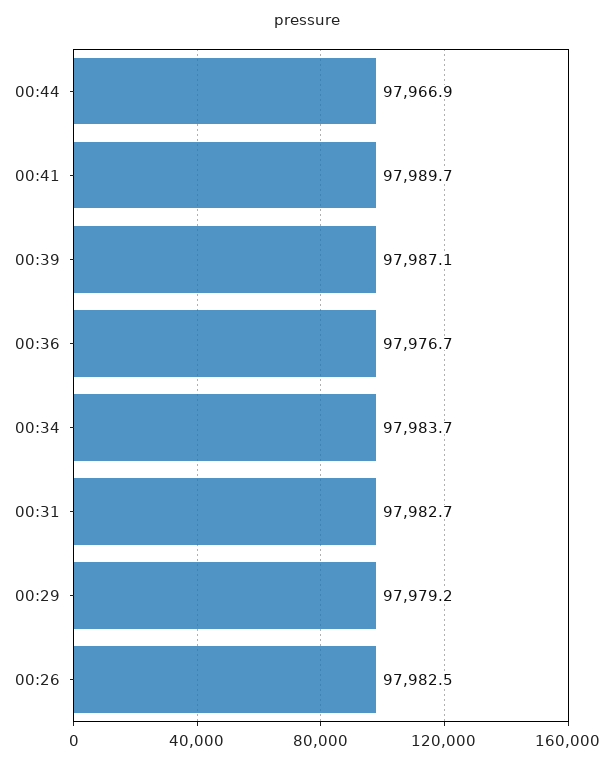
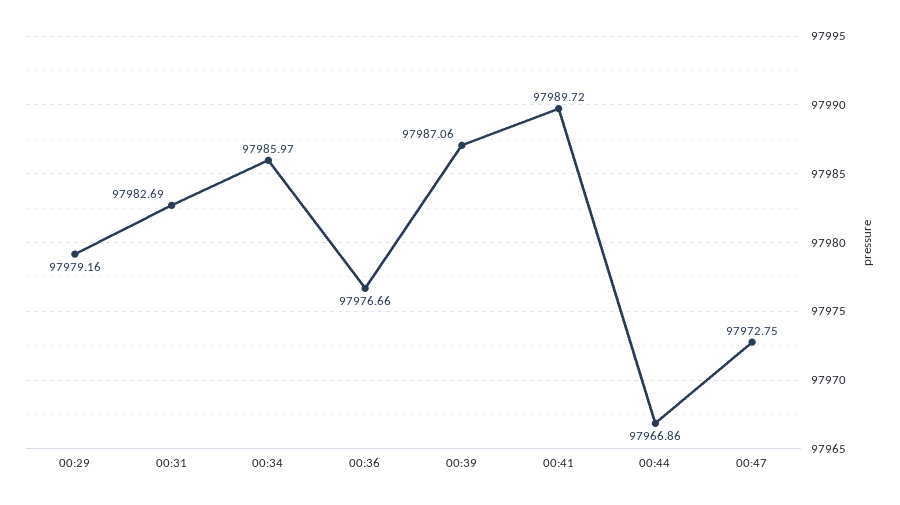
00:34: 97983.7 -> 97985.97
00:26: 97982.5 -> none
00:47: none -> 97972.75

